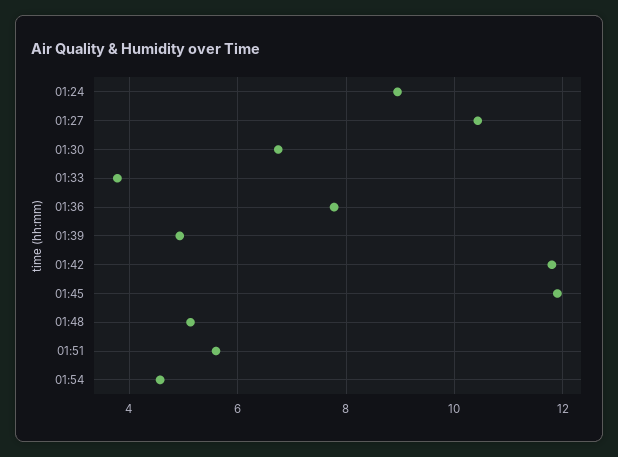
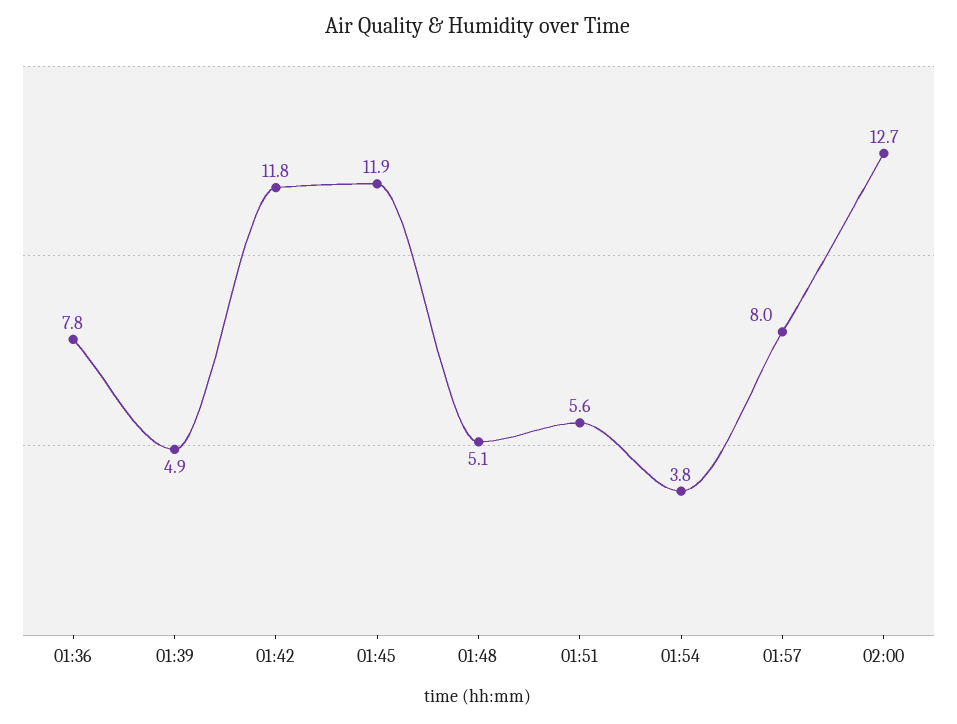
01:24: 9 -> none
01:27: 10.4 -> none
01:30: 6.8 -> none
01:33: 3.8 -> none
01:54: 4.6 -> 3.8
01:57: none -> 8
02:00: none -> 12.7

